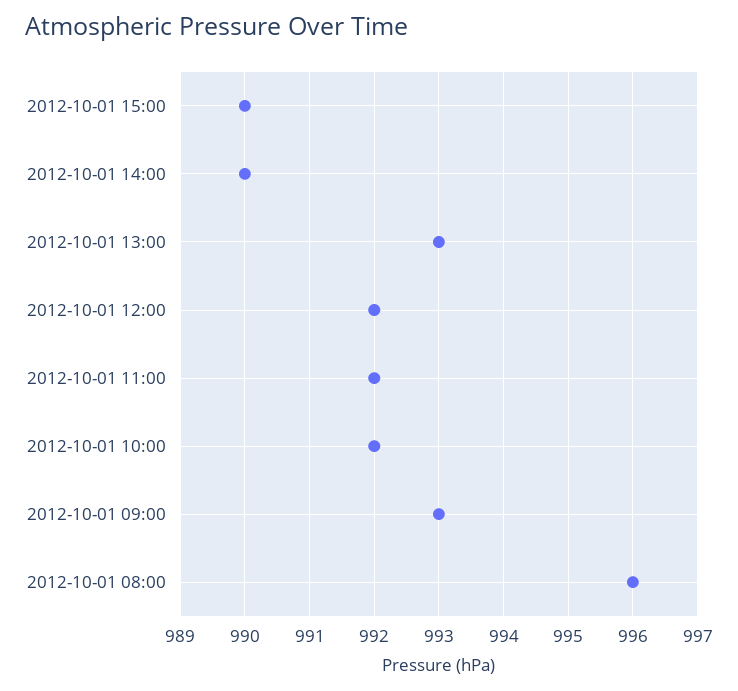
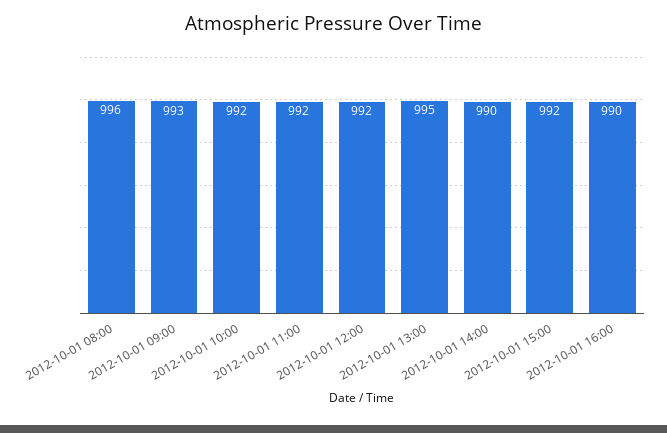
2012-10-01 15:00: 990 -> 992
2012-10-01 13:00: 993 -> 995
2012-10-01 16:00: none -> 990

